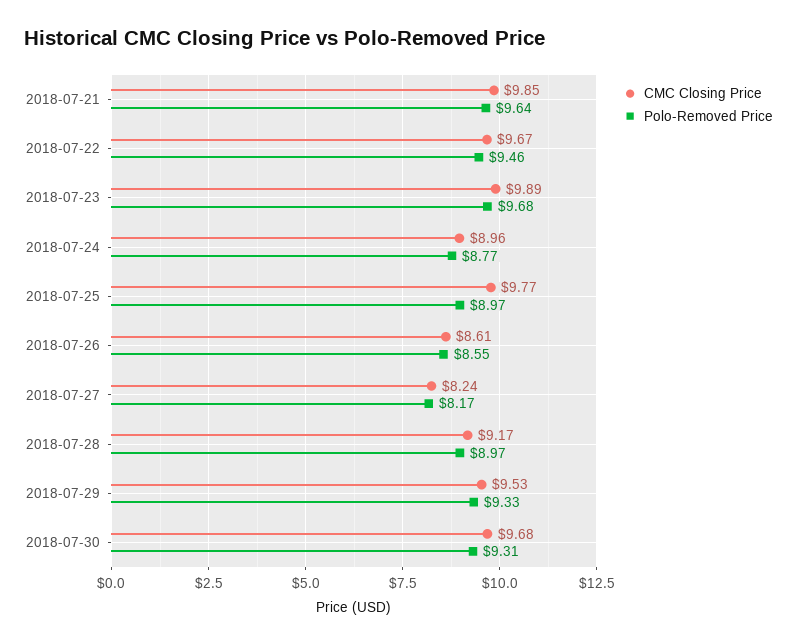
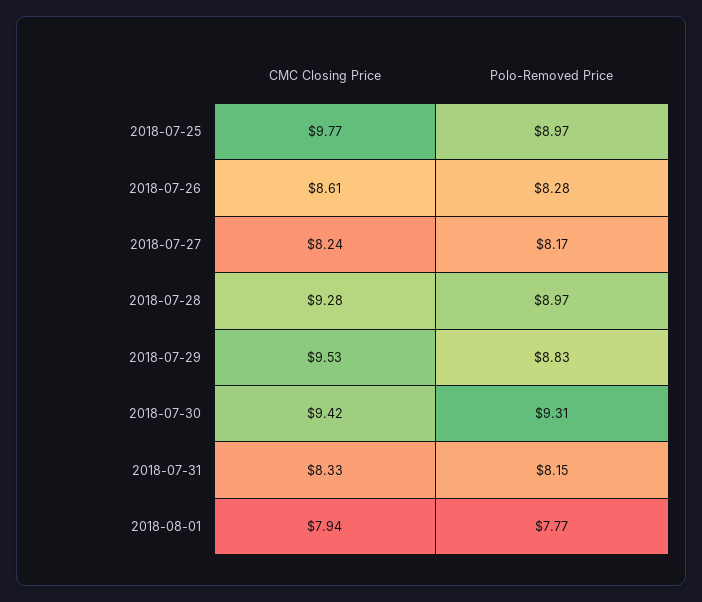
CMC Closing Price, 2018-07-21: 9.85 -> none
Polo-Removed Price, 2018-07-21: 9.64 -> none
CMC Closing Price, 2018-07-22: 9.67 -> none
Polo-Removed Price, 2018-07-22: 9.46 -> none
CMC Closing Price, 2018-07-23: 9.89 -> none
Polo-Removed Price, 2018-07-23: 9.68 -> none
CMC Closing Price, 2018-07-24: 8.96 -> none
Polo-Removed Price, 2018-07-24: 8.77 -> none
Polo-Removed Price, 2018-07-26: 8.55 -> 8.28
CMC Closing Price, 2018-07-28: 9.17 -> 9.28
Polo-Removed Price, 2018-07-29: 9.33 -> 8.83
CMC Closing Price, 2018-07-30: 9.68 -> 9.42
CMC Closing Price, 2018-07-31: none -> 8.33
Polo-Removed Price, 2018-07-31: none -> 8.15
CMC Closing Price, 2018-08-01: none -> 7.94
Polo-Removed Price, 2018-08-01: none -> 7.77

